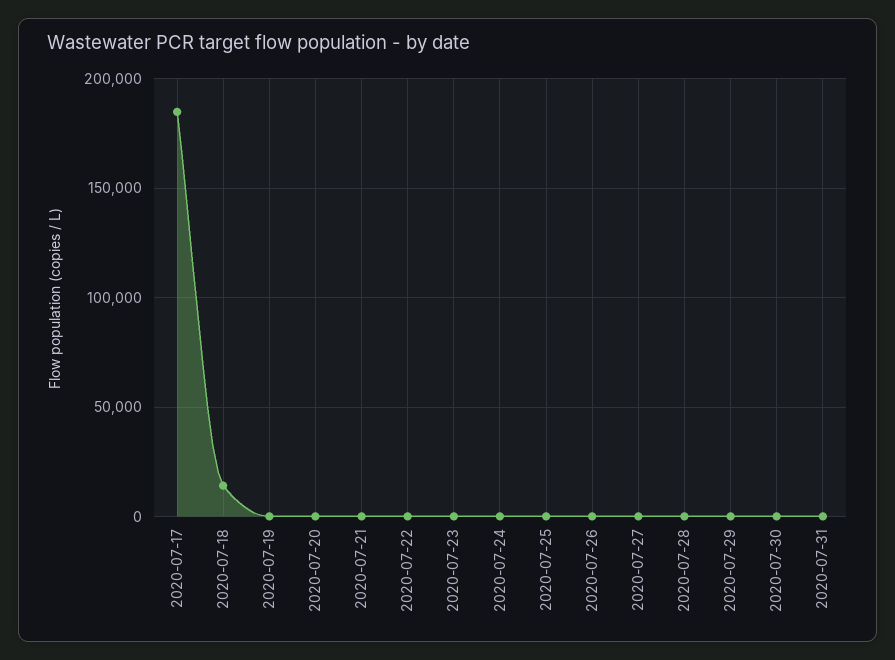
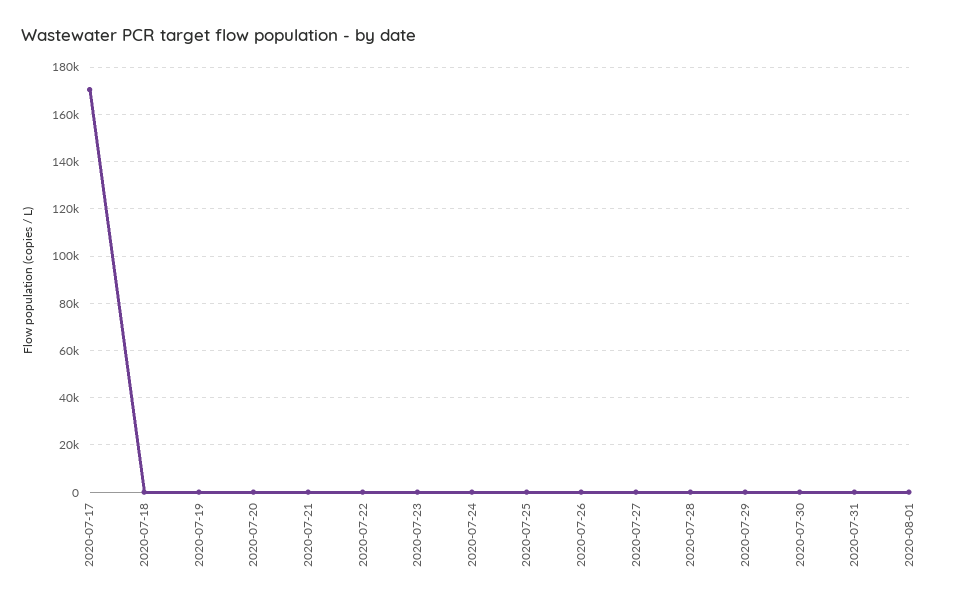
2020-07-17: 185000 -> 170000
2020-07-18: 15000 -> 0
2020-08-01: none -> 0

